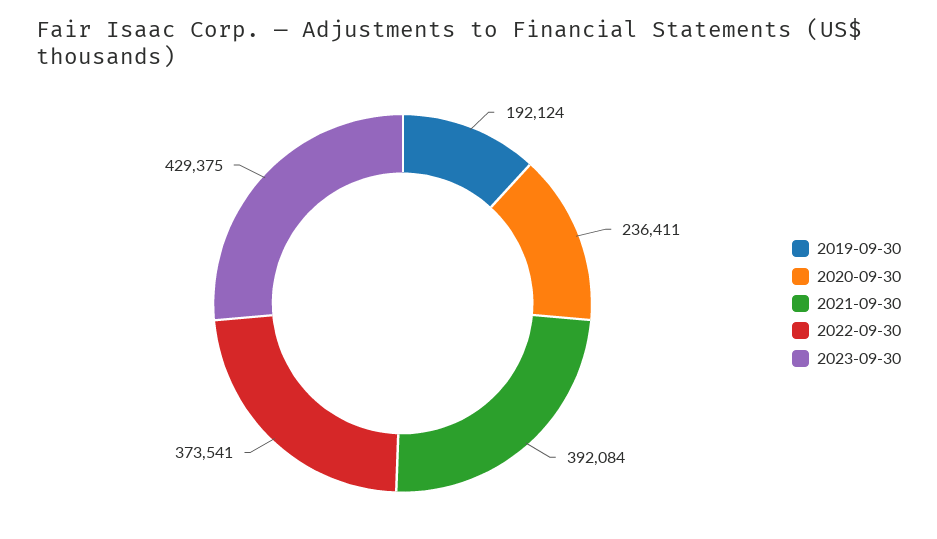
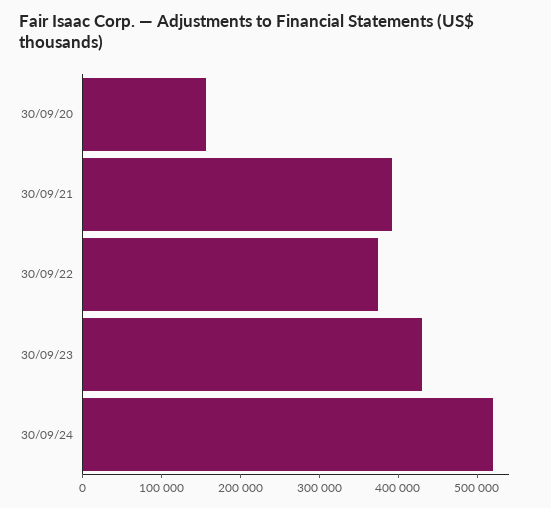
2019-09-30: 192124 -> none
2020-09-30: 236411 -> 160000
30/09/24: none -> 520000

